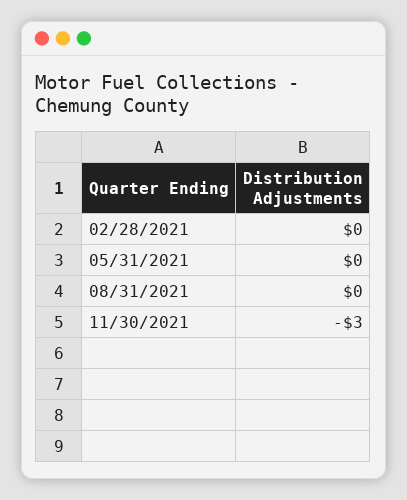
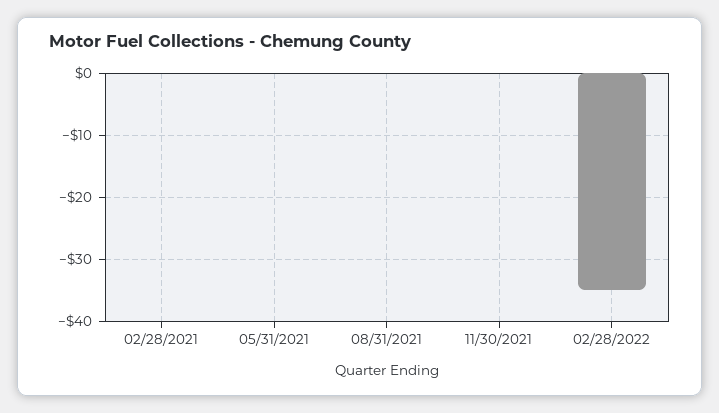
11/30/2021: -3 -> 0
02/28/2022: none -> -35

